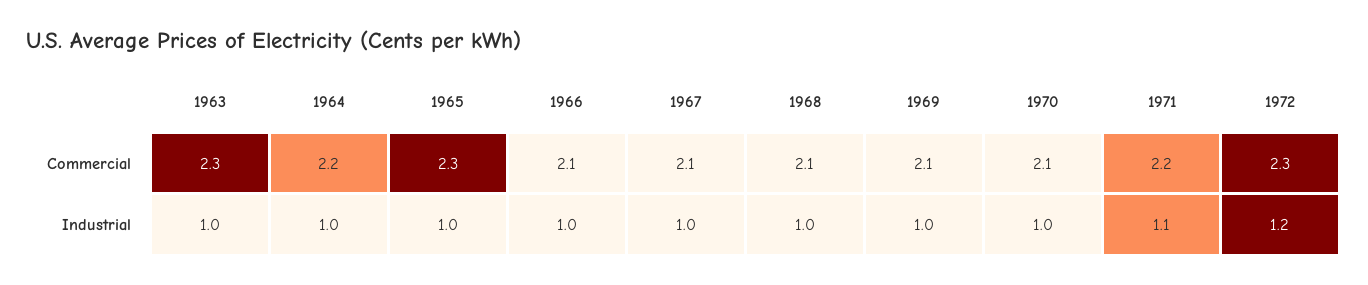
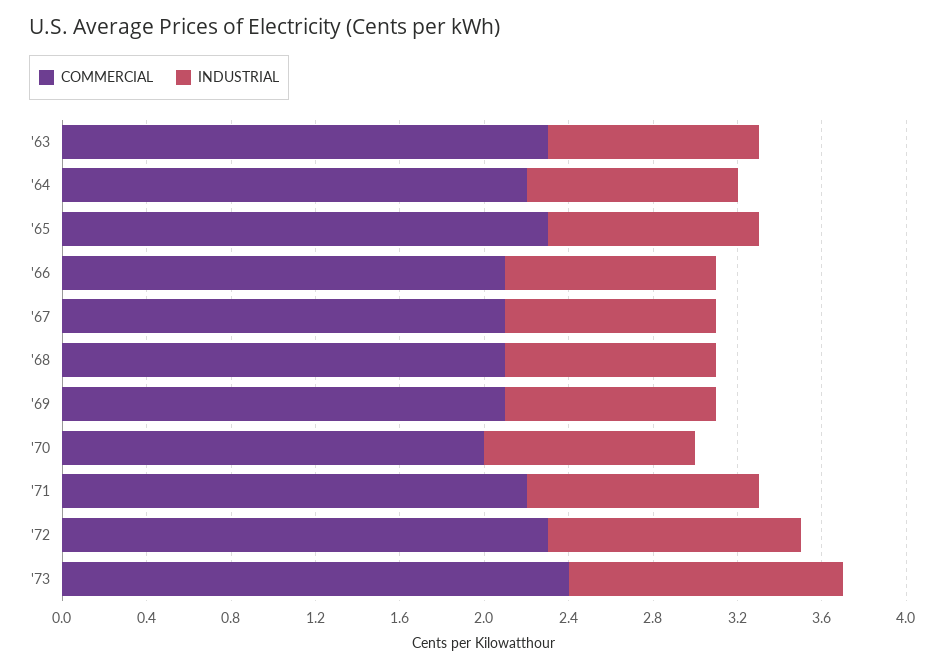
Commercial, 1970: 2.1 -> 2
Commercial, '73: none -> 2.4
Industrial, '73: none -> 1.3

